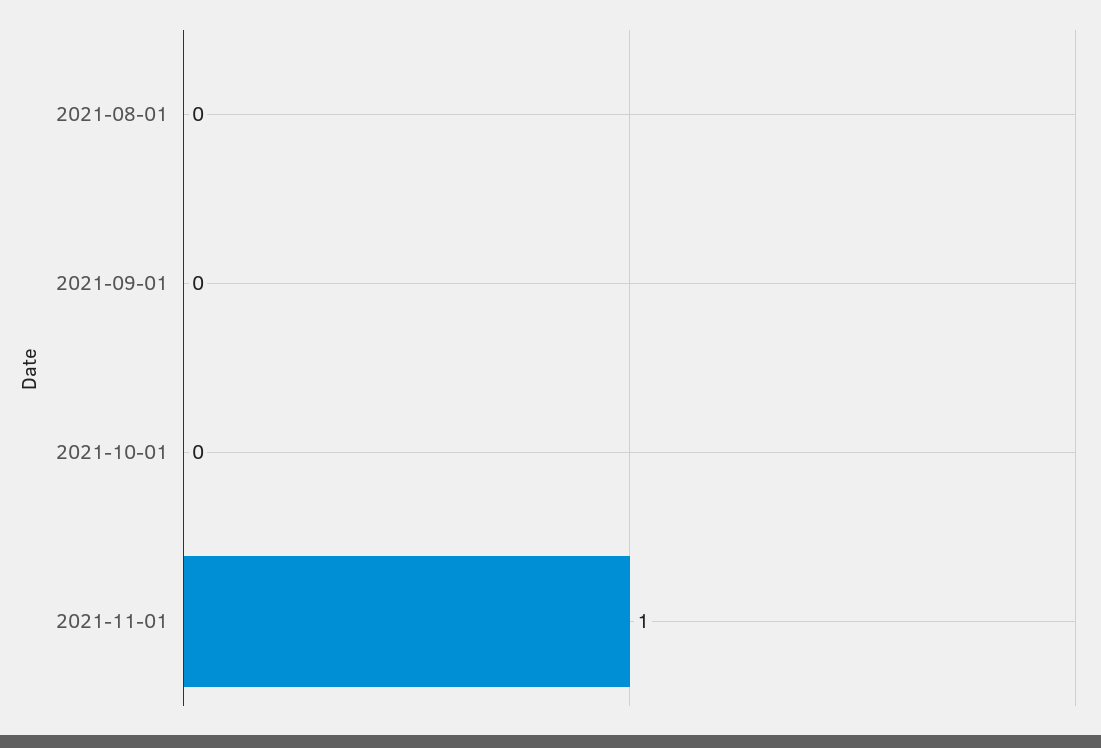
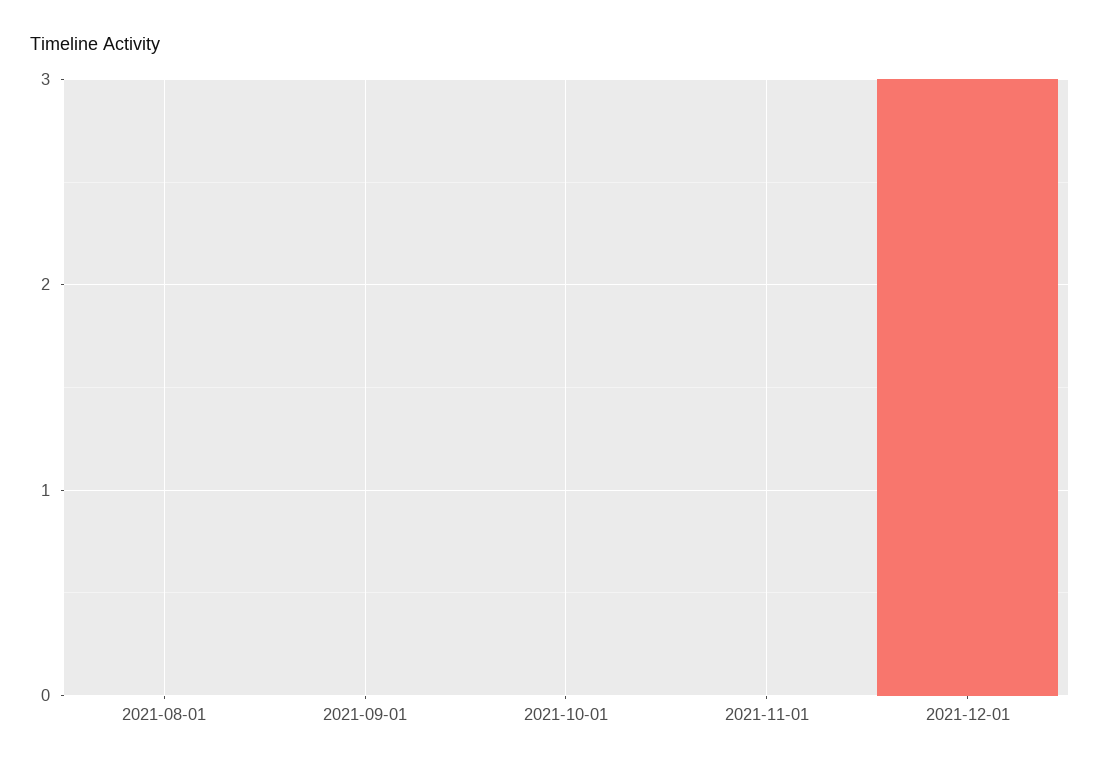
2021-11-01: 1 -> 0
2021-12-01: none -> 3

